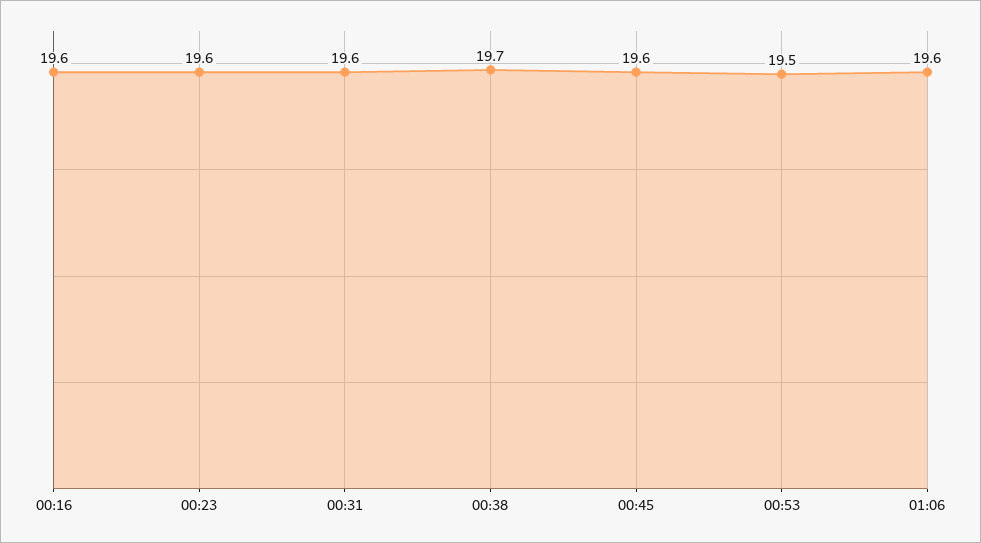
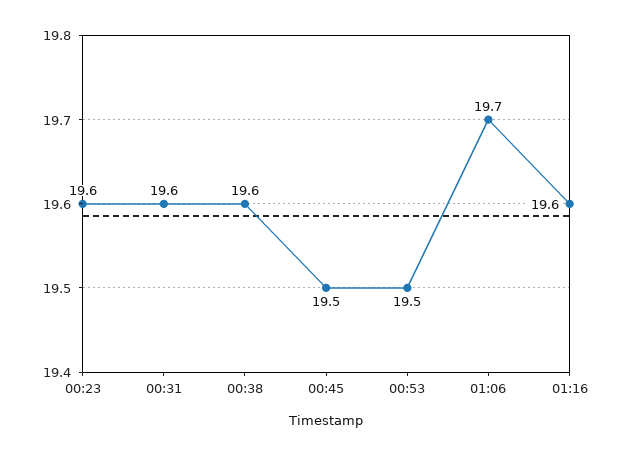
00:16: 19.6 -> none
00:38: 19.7 -> 19.6
00:45: 19.6 -> 19.5
01:06: 19.6 -> 19.7
01:16: none -> 19.6

